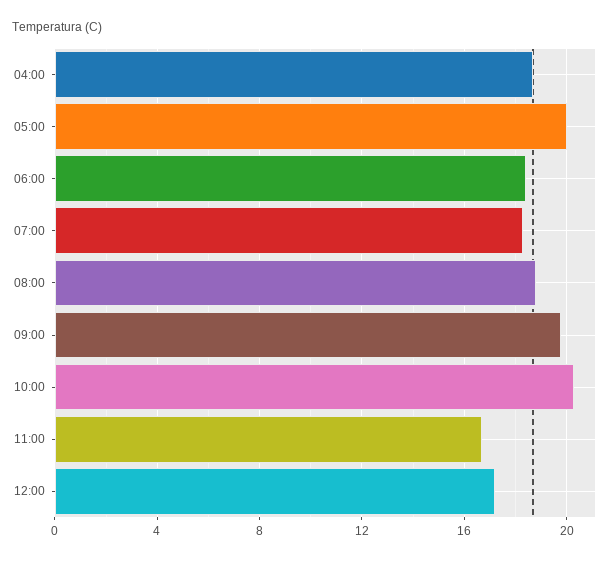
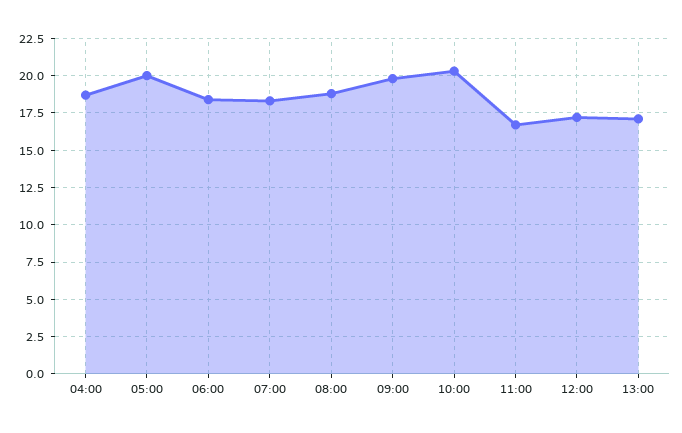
13:00: none -> 17

